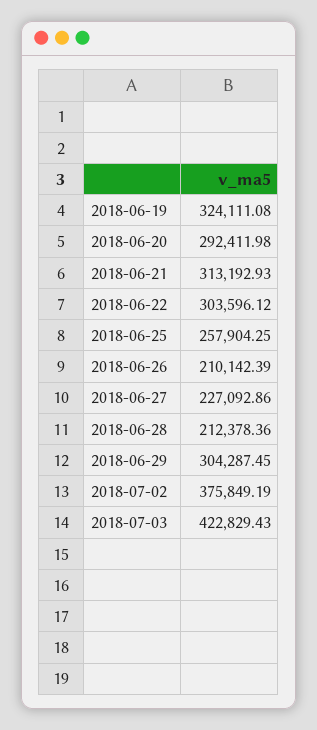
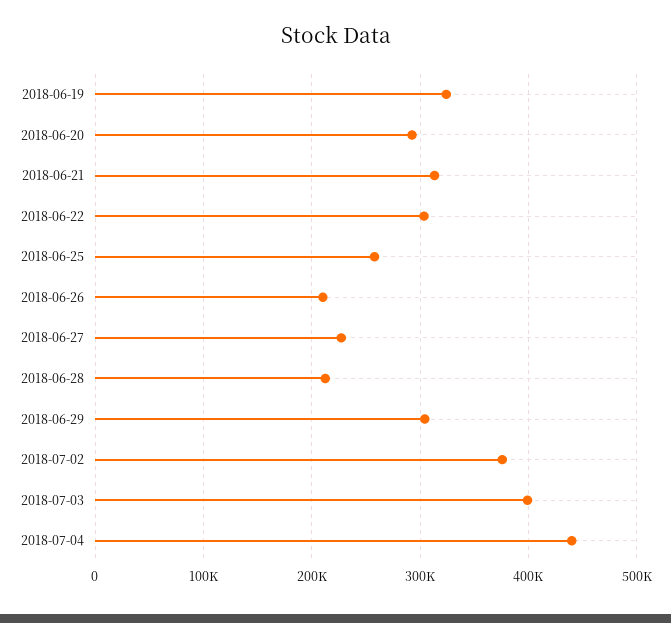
2018-07-03: 422829.43 -> 400000
2018-07-04: none -> 440000

